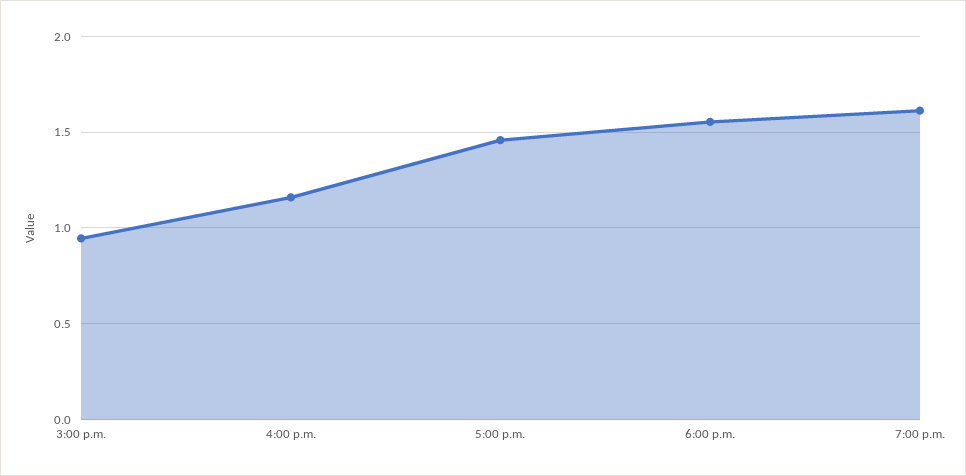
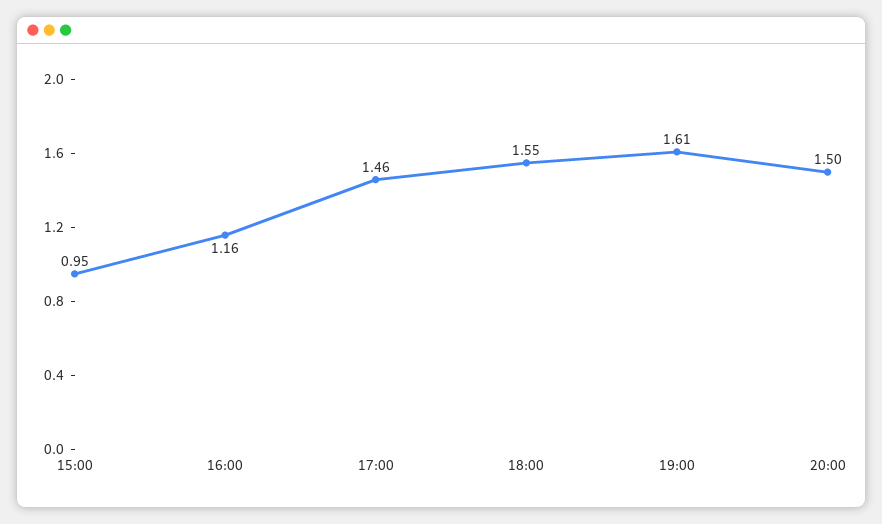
20:00: none -> 1.5

